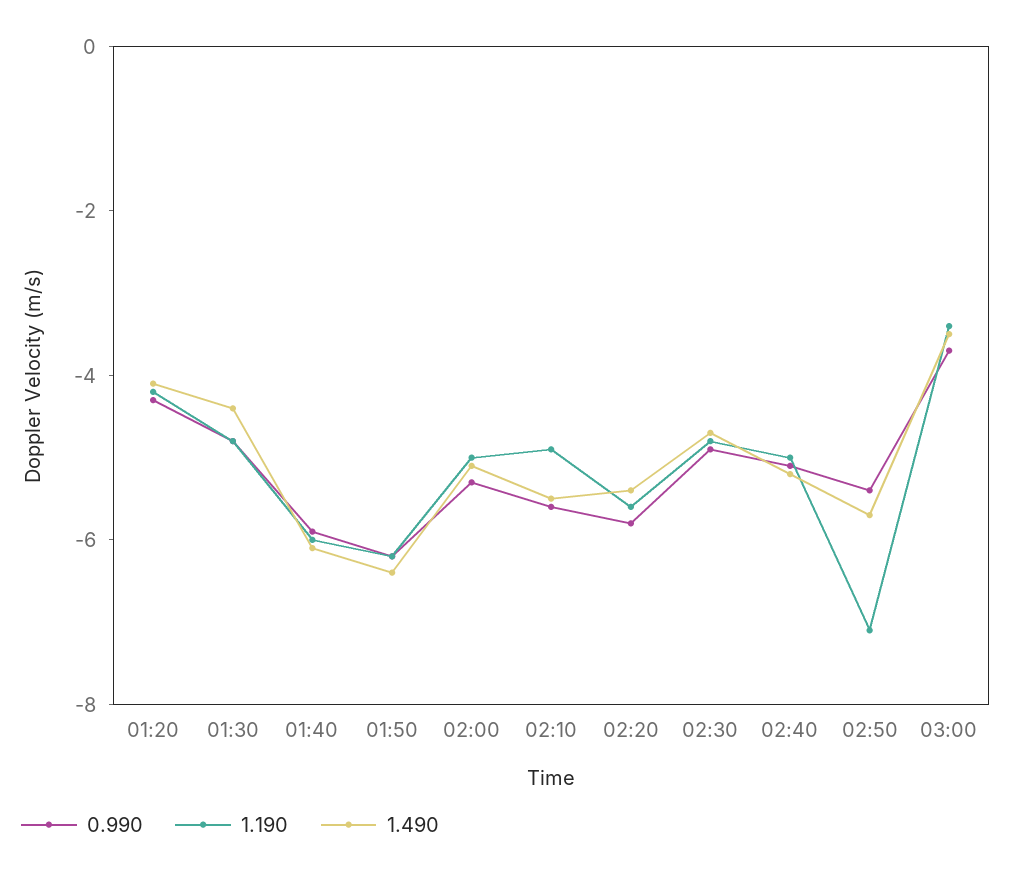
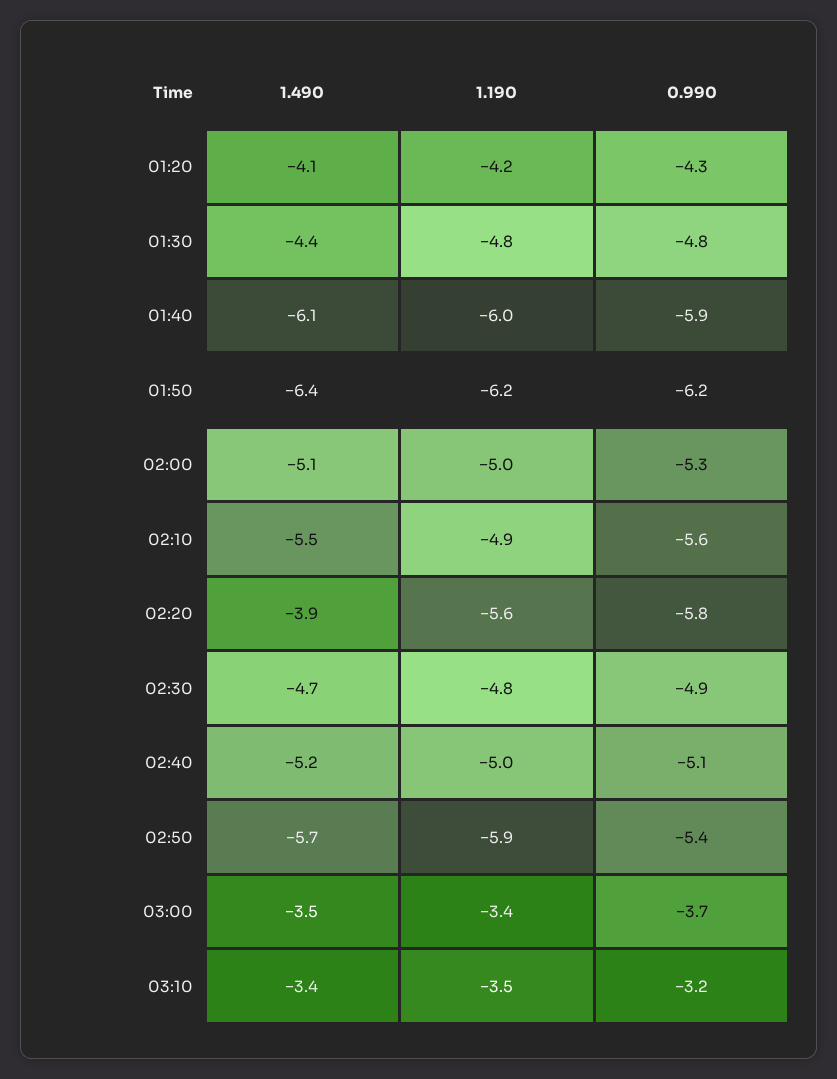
1.490, 02:20: -5.5 -> -3.9
1.190, 02:50: -7 -> -5.9
1.490, 03:10: none -> -3.4
1.190, 03:10: none -> -3.5
0.990, 03:10: none -> -3.2

